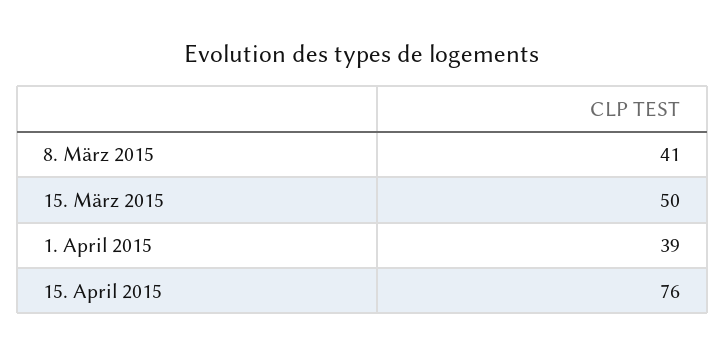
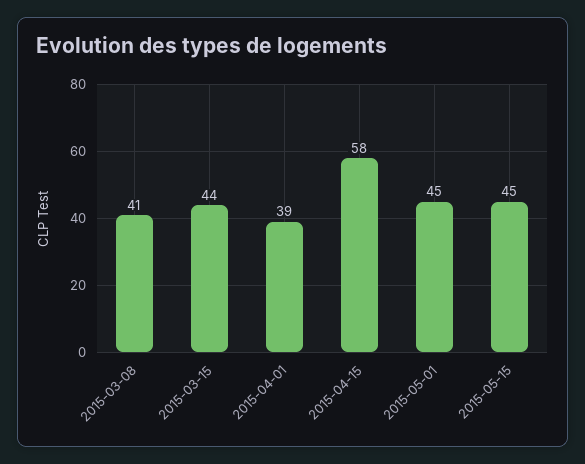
15. März 2015: 50 -> 44
15. April 2015: 76 -> 58
2015-05-01: none -> 45
2015-05-15: none -> 45

